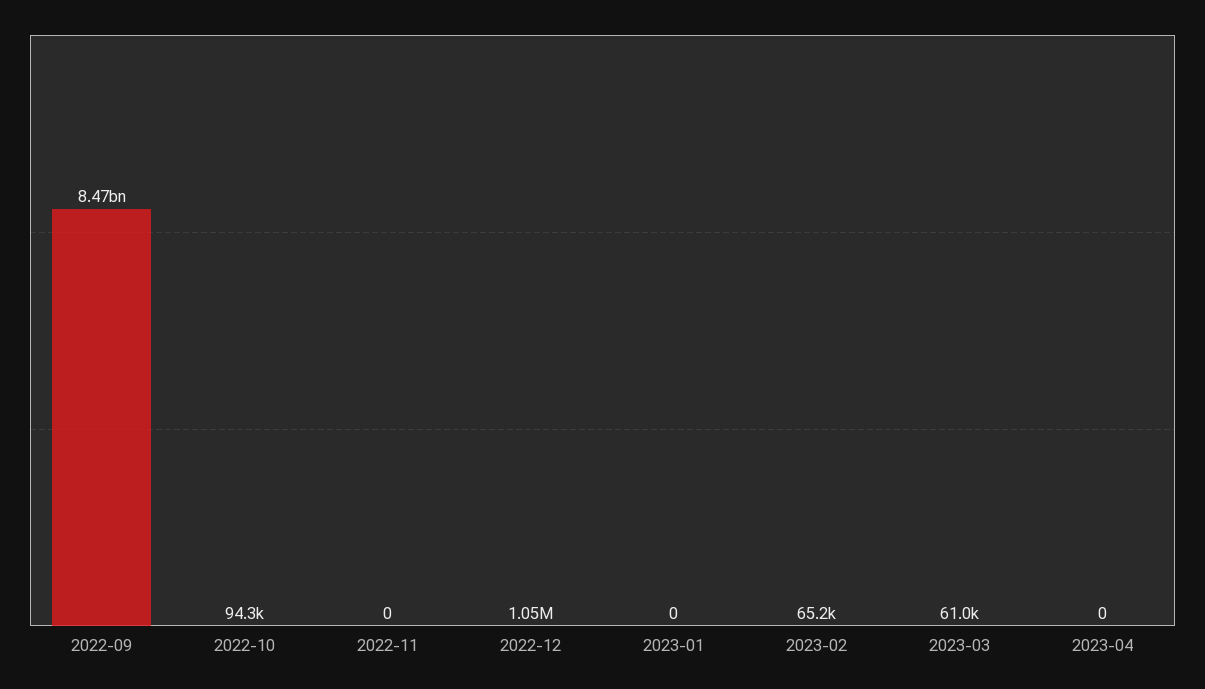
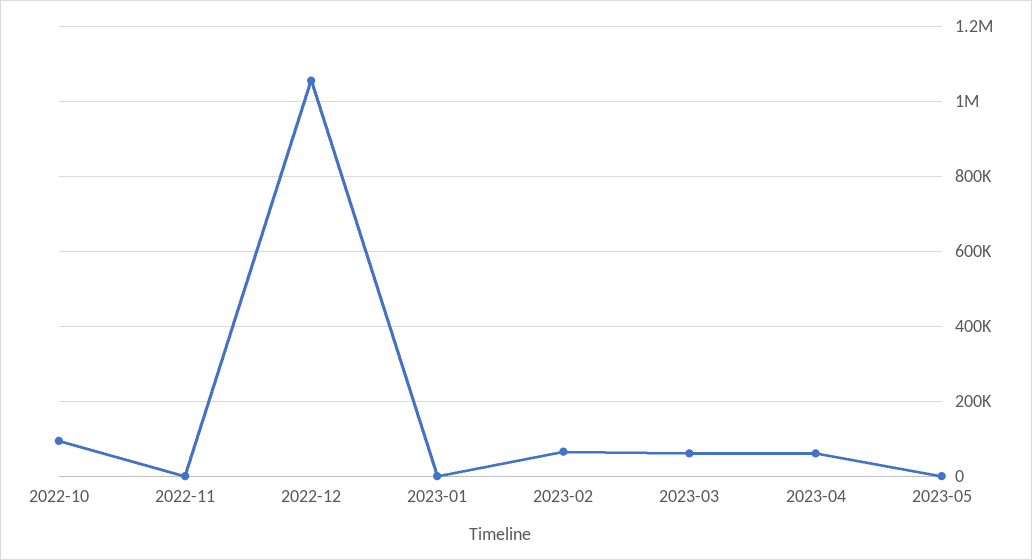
2022-09: 8470000000 -> none
2023-04: 0 -> 60000
2023-05: none -> 0

